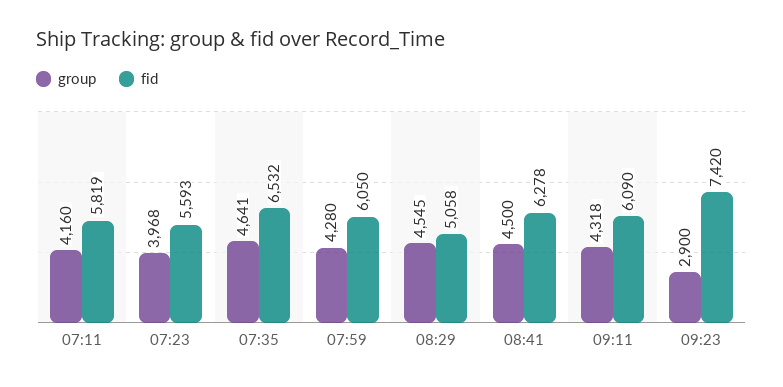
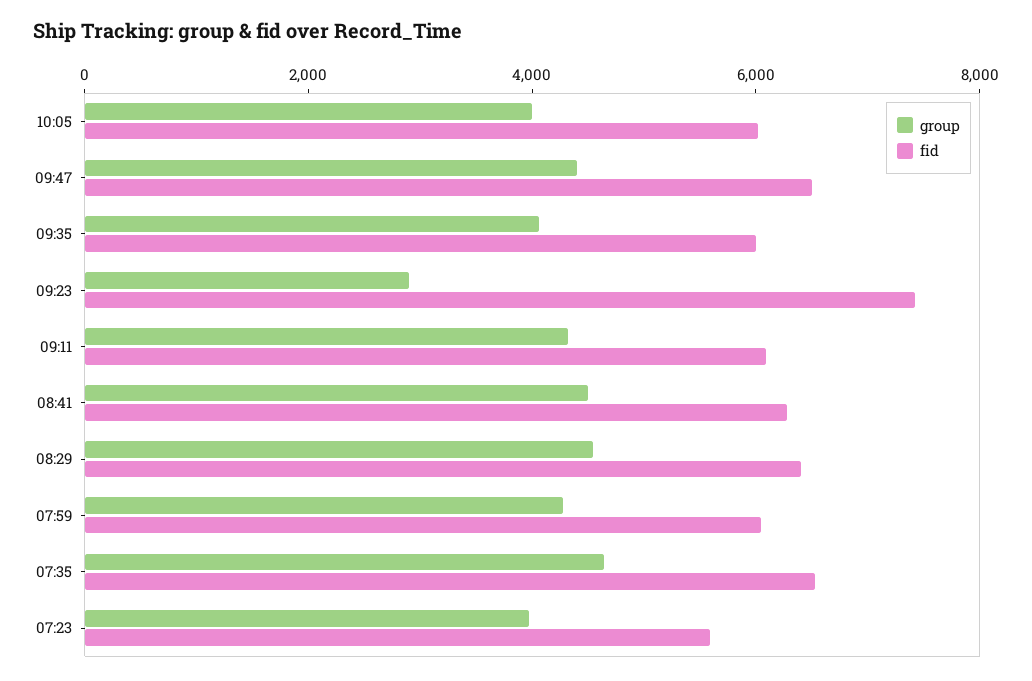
group, 07:11: 4160 -> none
fid, 07:11: 5819 -> none
fid, 08:29: 5058 -> 6500
group, 10:05: none -> 4000
fid, 10:05: none -> 6000
group, 09:47: none -> 4500
fid, 09:47: none -> 6500
group, 09:35: none -> 4000
fid, 09:35: none -> 6000

